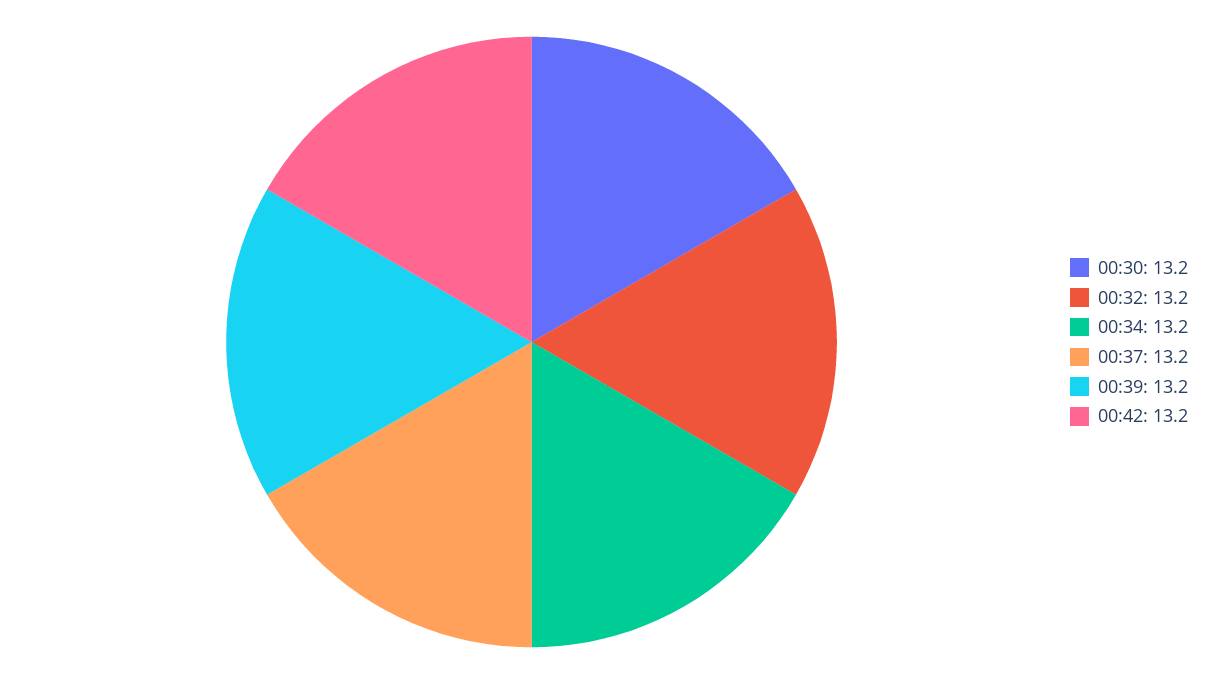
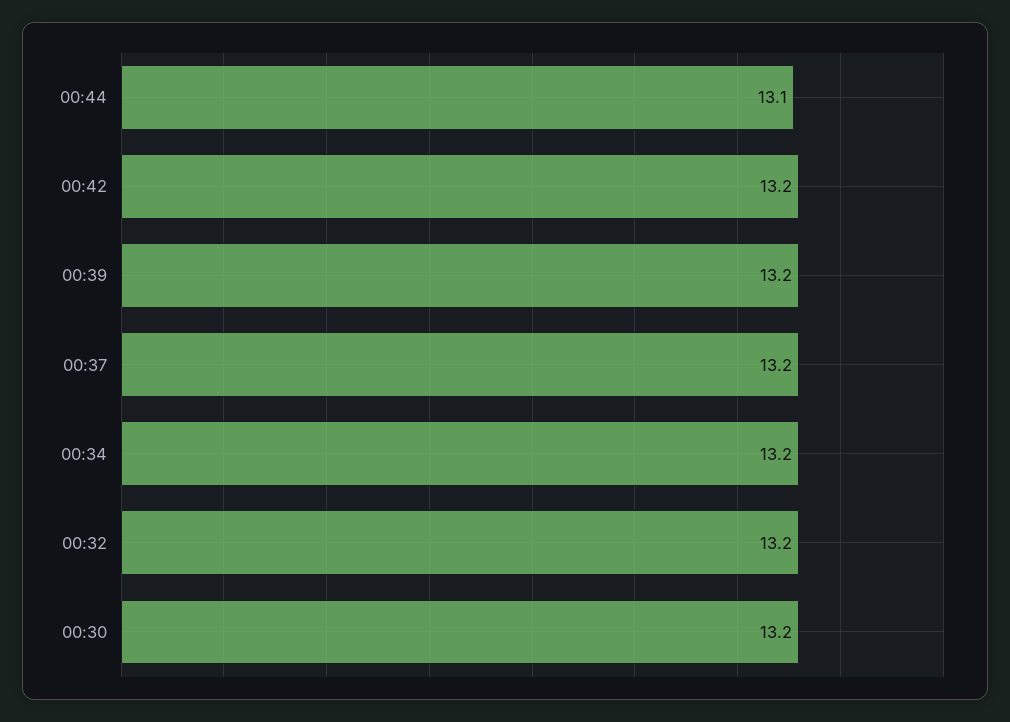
00:44: none -> 13.1

